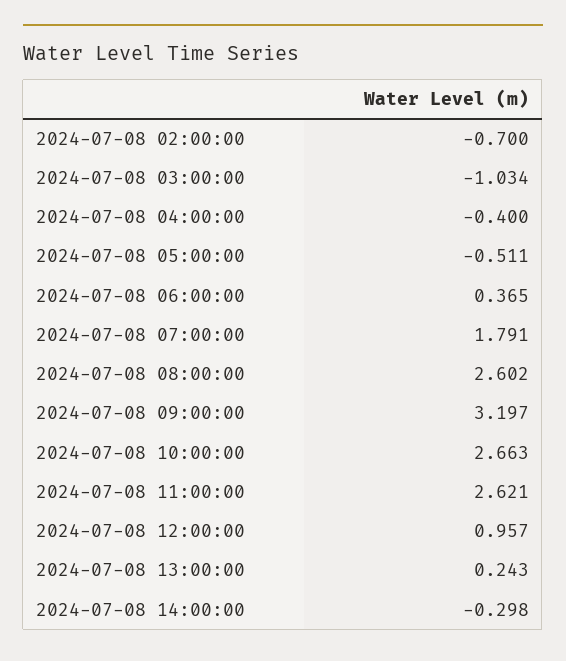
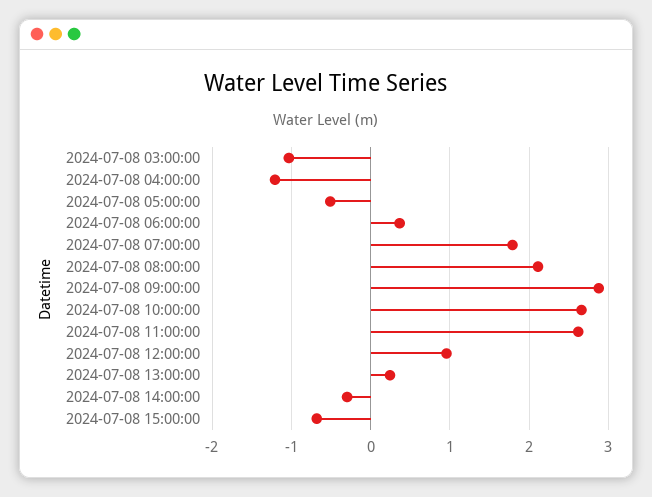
2024-07-08 02:00:00: -0.7 -> none
2024-07-08 04:00:00: -0.4 -> -1.2
2024-07-08 08:00:00: 2.602 -> 2.1
2024-07-08 09:00:00: 3.197 -> 2.9
2024-07-08 15:00:00: none -> -0.7

